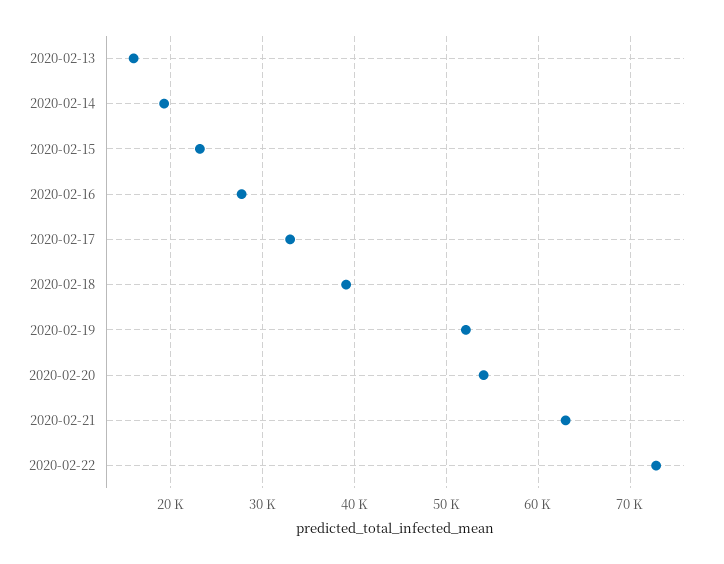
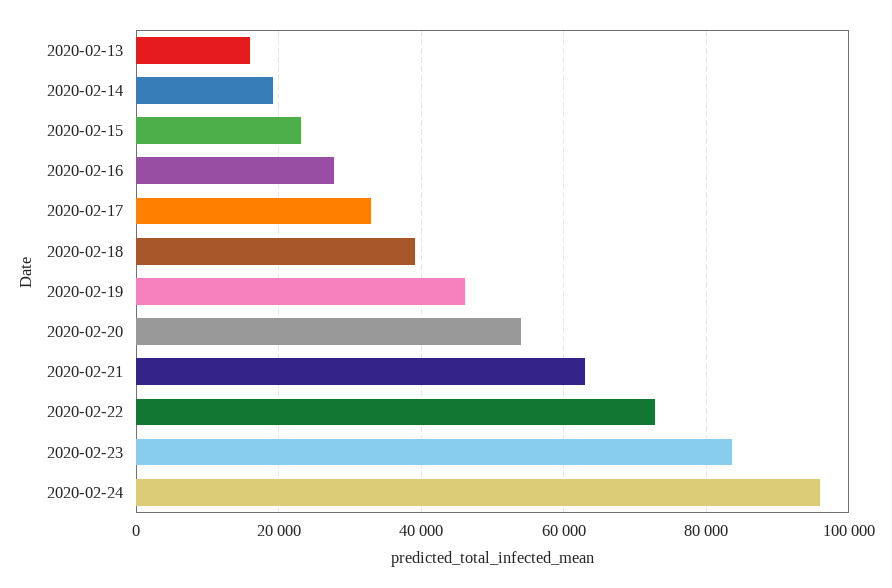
2020-02-19: 52000 -> 46000
2020-02-23: none -> 84000
2020-02-24: none -> 96000

